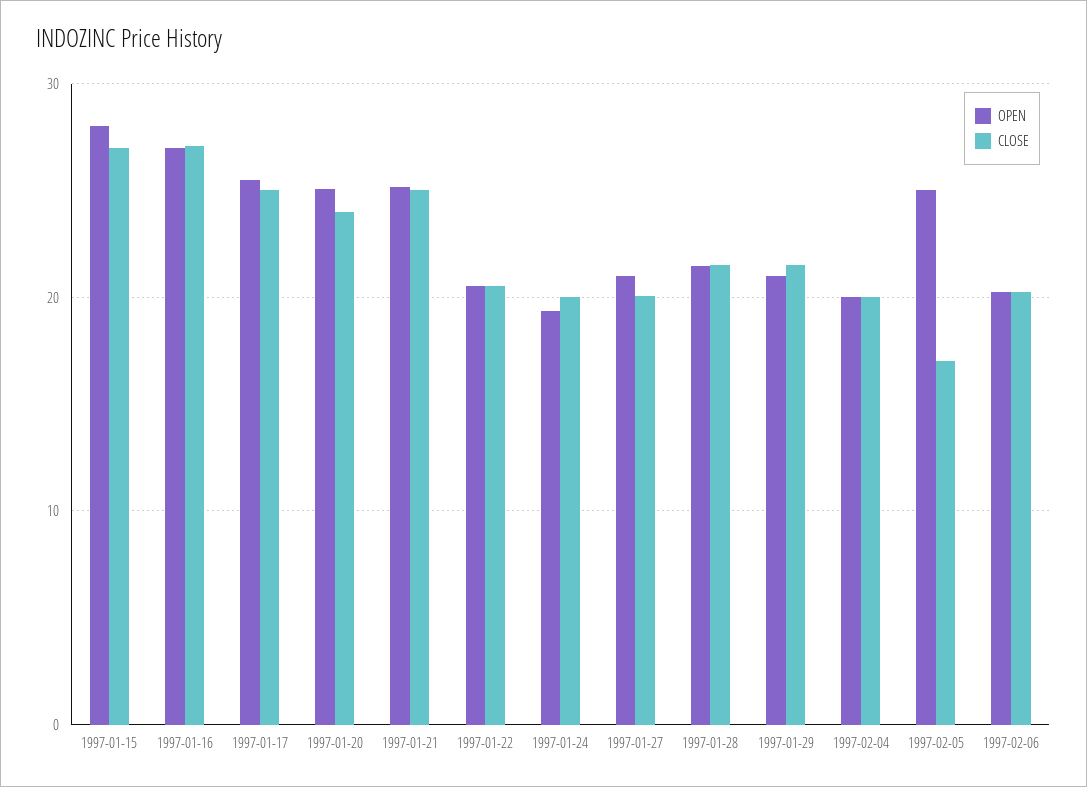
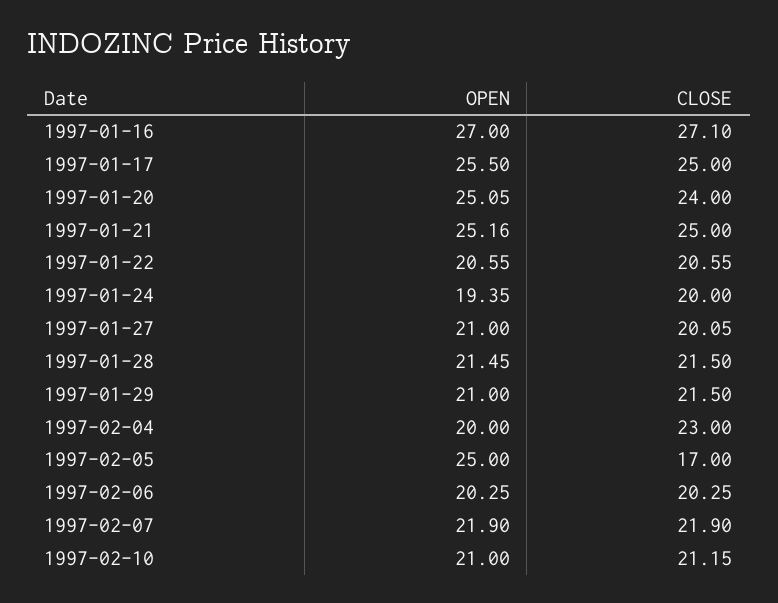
OPEN, 1997-01-15: 28 -> none
CLOSE, 1997-01-15: 27 -> none
CLOSE, 1997-02-04: 20 -> 23
OPEN, 1997-02-07: none -> 21.9
CLOSE, 1997-02-07: none -> 21.9
OPEN, 1997-02-10: none -> 21
CLOSE, 1997-02-10: none -> 21.15

